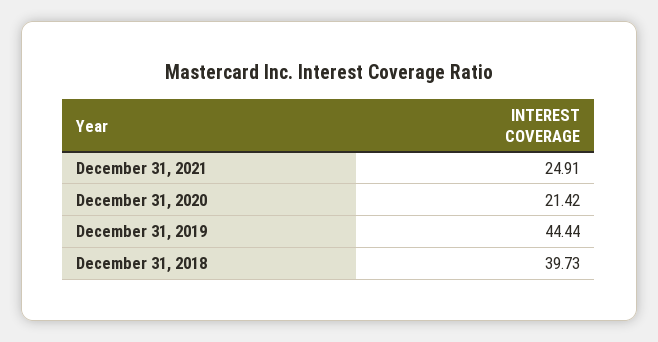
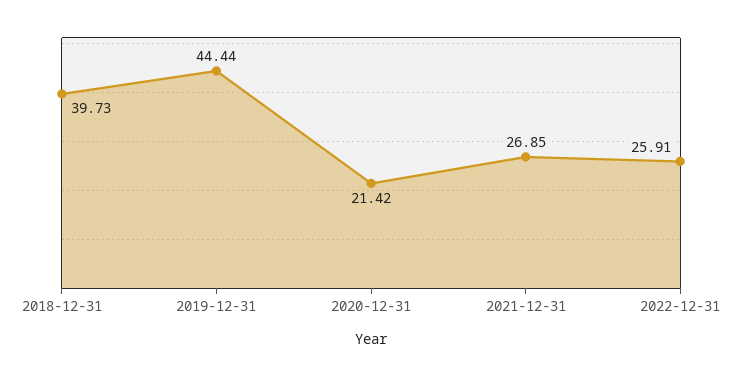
December 31, 2021: 24.91 -> 26.85
2022-12-31: none -> 25.91

